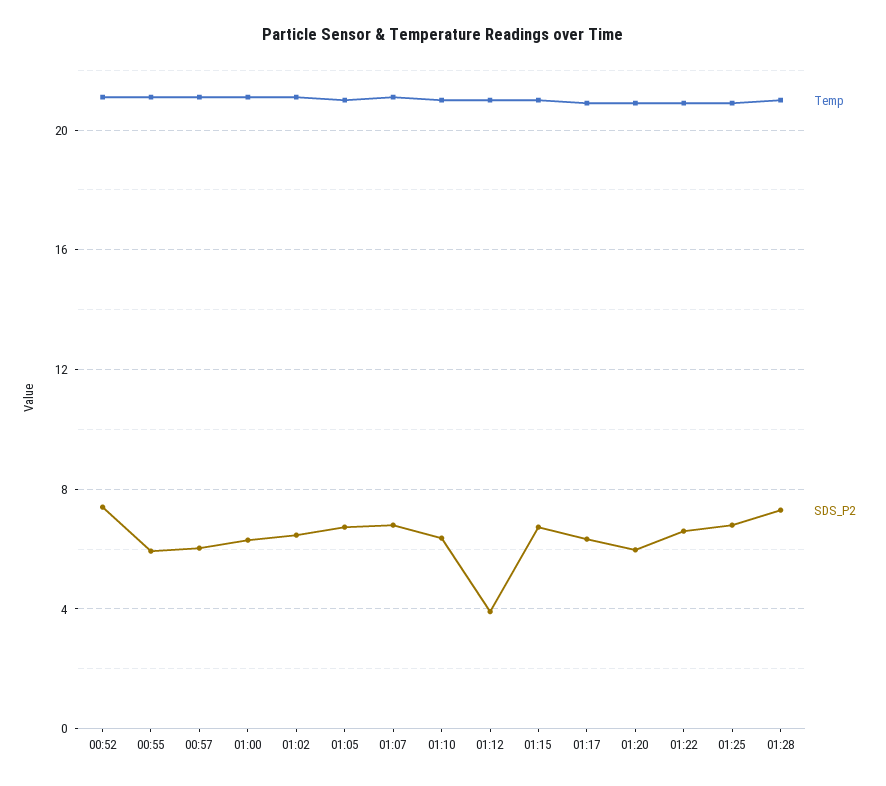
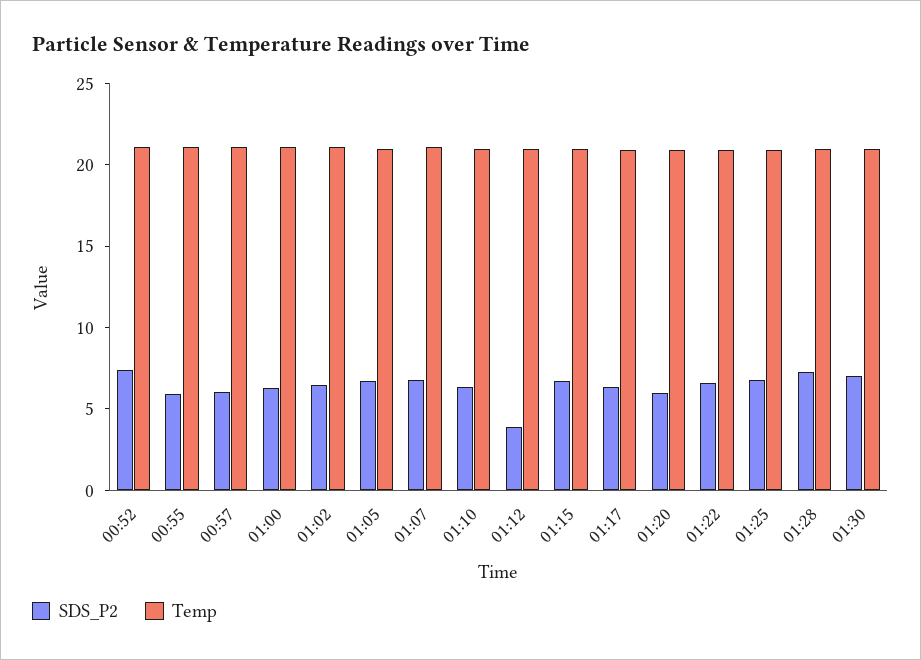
SDS_P2, 01:30: none -> 7
Temp, 01:30: none -> 21

